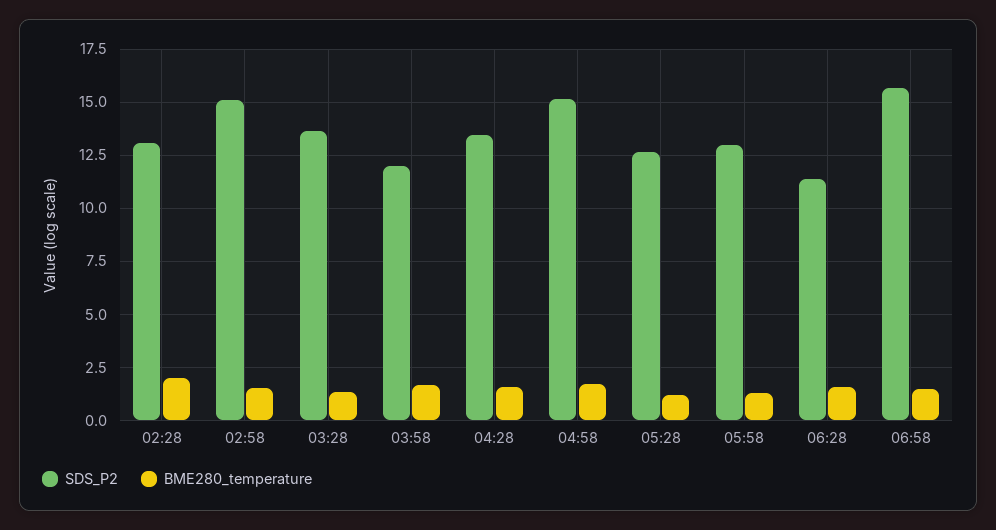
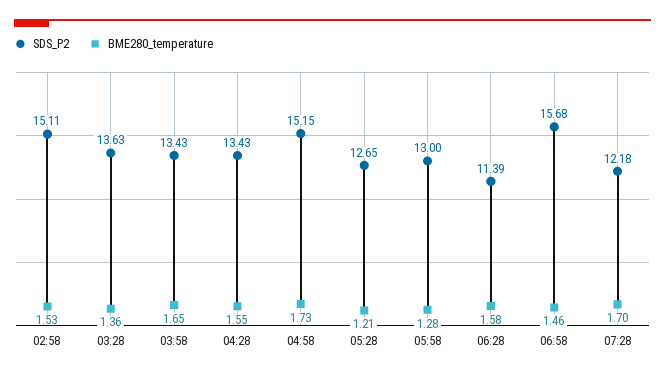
SDS_P2, 02:28: 13 -> none
BME280_temperature, 02:28: 2 -> none
SDS_P2, 03:58: 12 -> 13.43
SDS_P2, 07:28: none -> 12.18
BME280_temperature, 07:28: none -> 1.7

